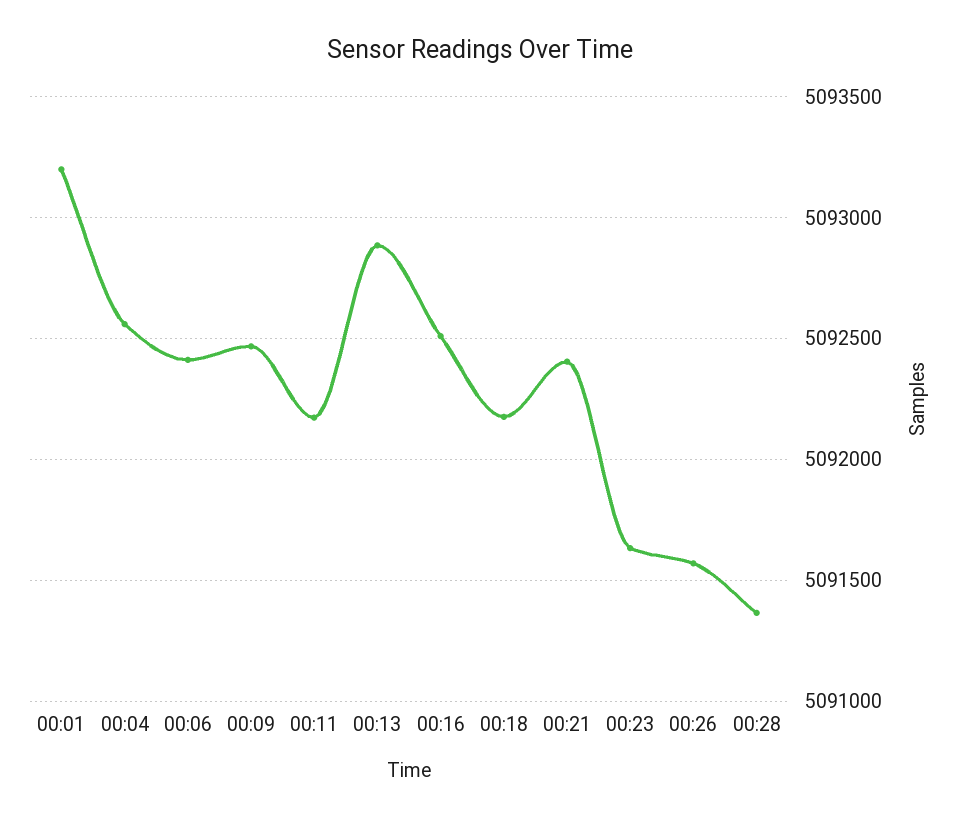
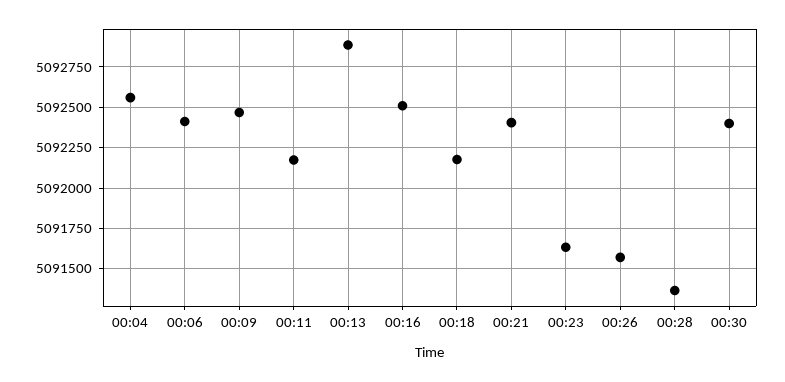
00:01: 5093200 -> none
00:30: none -> 5092400

